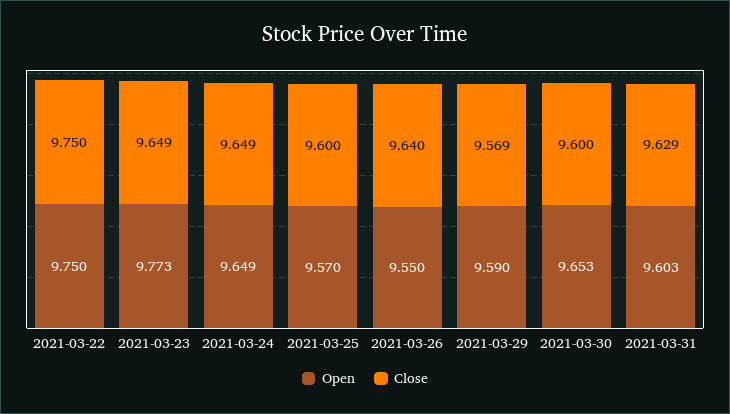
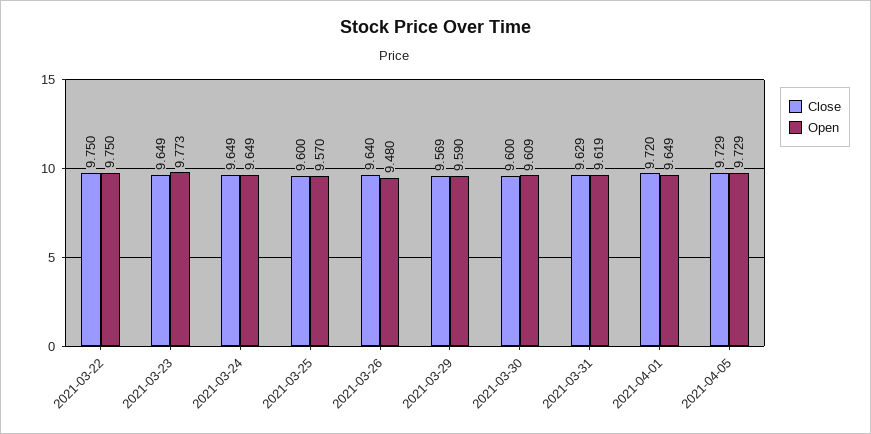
Open, 2021-03-26: 9.55 -> 9.48
Open, 2021-03-30: 9.653 -> 9.609
Open, 2021-03-31: 9.603 -> 9.619
Close, 2021-04-01: none -> 9.72
Open, 2021-04-01: none -> 9.649
Close, 2021-04-05: none -> 9.729
Open, 2021-04-05: none -> 9.729

